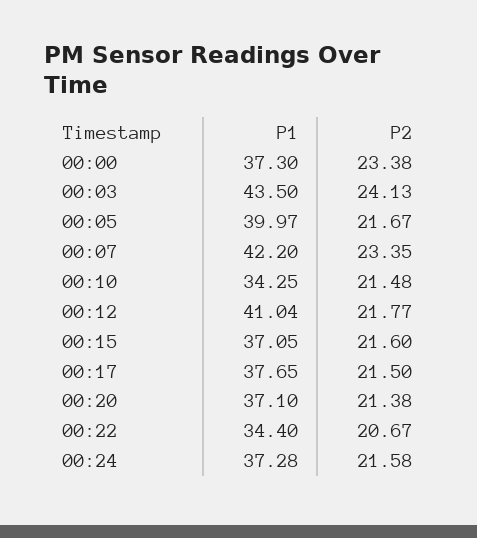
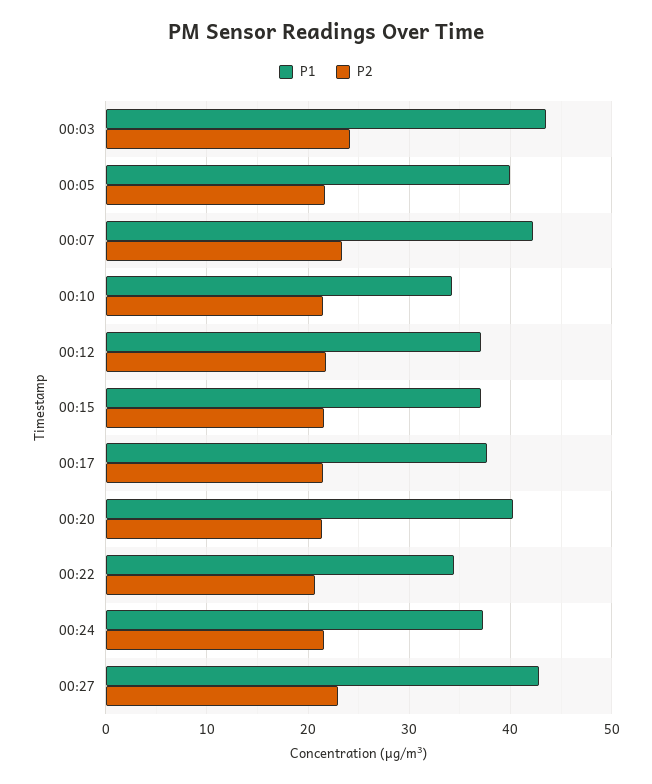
P1, 00:00: 37.3 -> none
P2, 00:00: 23.38 -> none
P1, 00:12: 41.04 -> 37
P1, 00:20: 37.1 -> 40
P1, 00:27: none -> 43
P2, 00:27: none -> 23

